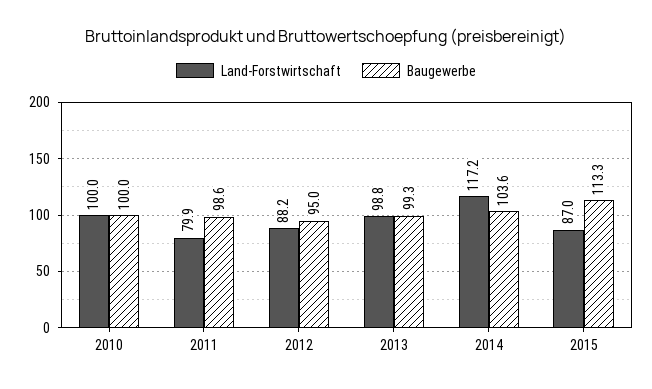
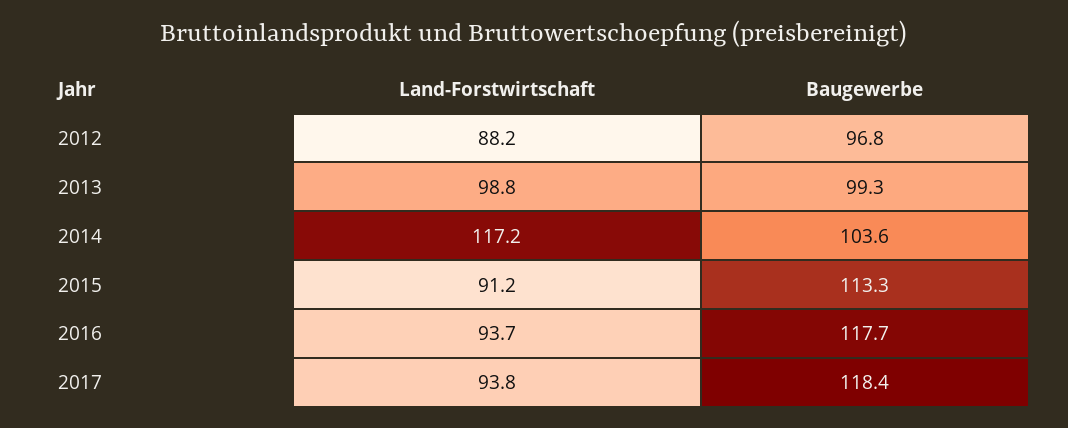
Land-Forstwirtschaft, 2010: 100 -> none
Baugewerbe, 2010: 100 -> none
Land-Forstwirtschaft, 2011: 79.9 -> none
Baugewerbe, 2011: 98.6 -> none
Baugewerbe, 2012: 95 -> 96.8
Land-Forstwirtschaft, 2015: 87 -> 91.2
Land-Forstwirtschaft, 2016: none -> 93.7
Baugewerbe, 2016: none -> 117.7
Land-Forstwirtschaft, 2017: none -> 93.8
Baugewerbe, 2017: none -> 118.4

